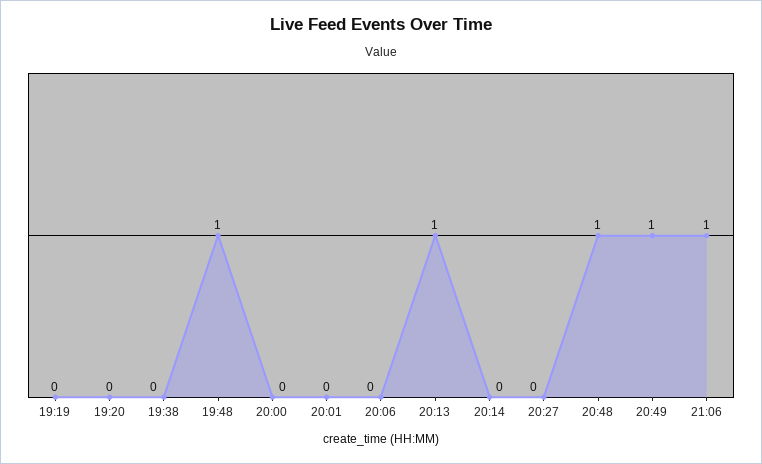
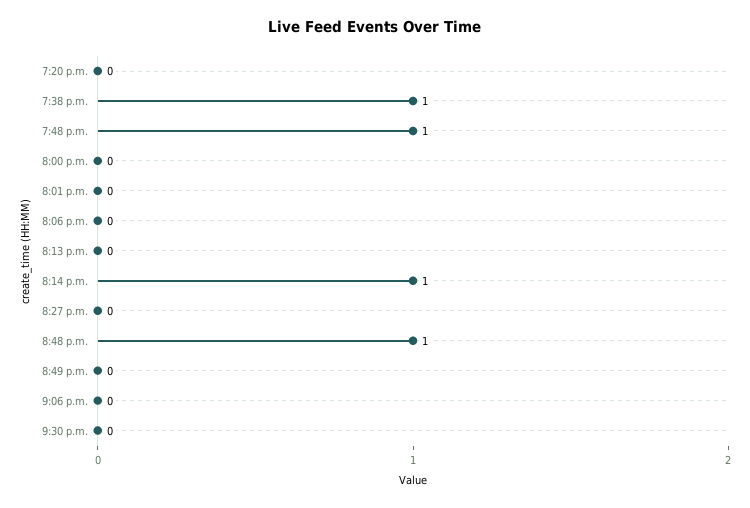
19:19: 0 -> none
19:38: 0 -> 1
20:13: 1 -> 0
20:14: 0 -> 1
20:49: 1 -> 0
21:06: 1 -> 0
9:30 p.m.: none -> 0

